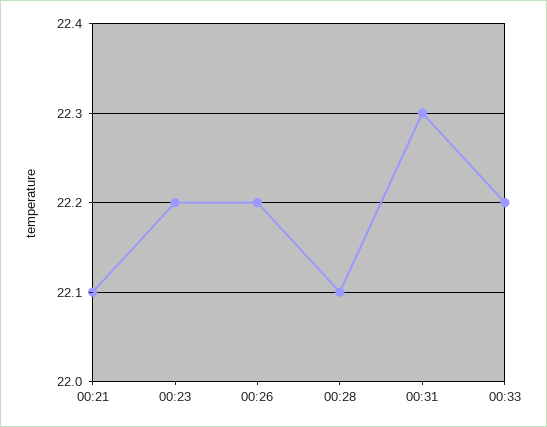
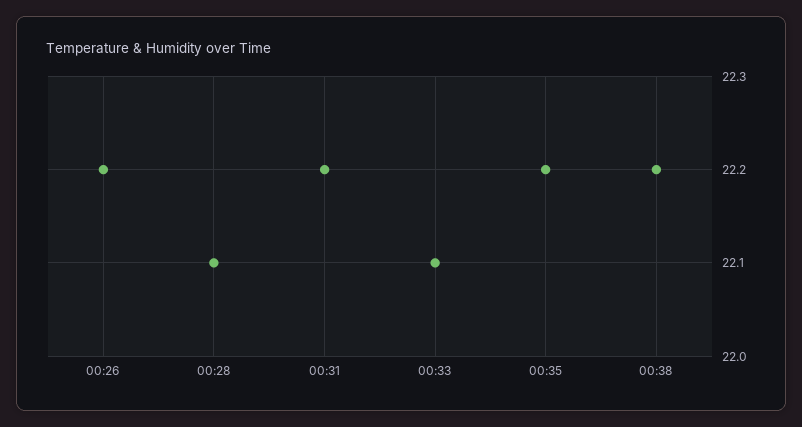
00:21: 22.1 -> none
00:23: 22.2 -> none
00:31: 22.3 -> 22.2
00:33: 22.2 -> 22.1
00:35: none -> 22.2
00:38: none -> 22.2

